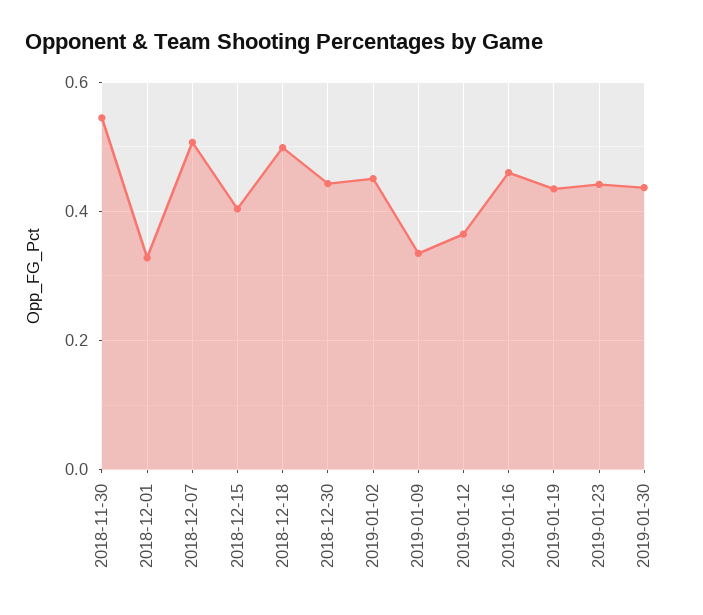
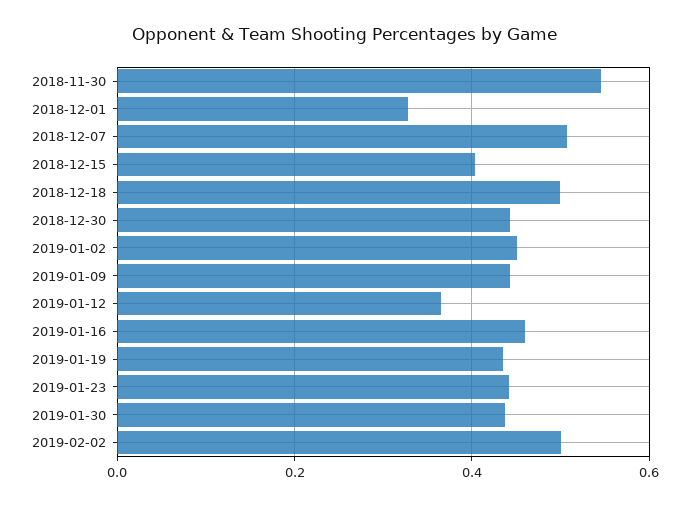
2019-01-09: 0.34 -> 0.44
2019-02-02: none -> 0.5

